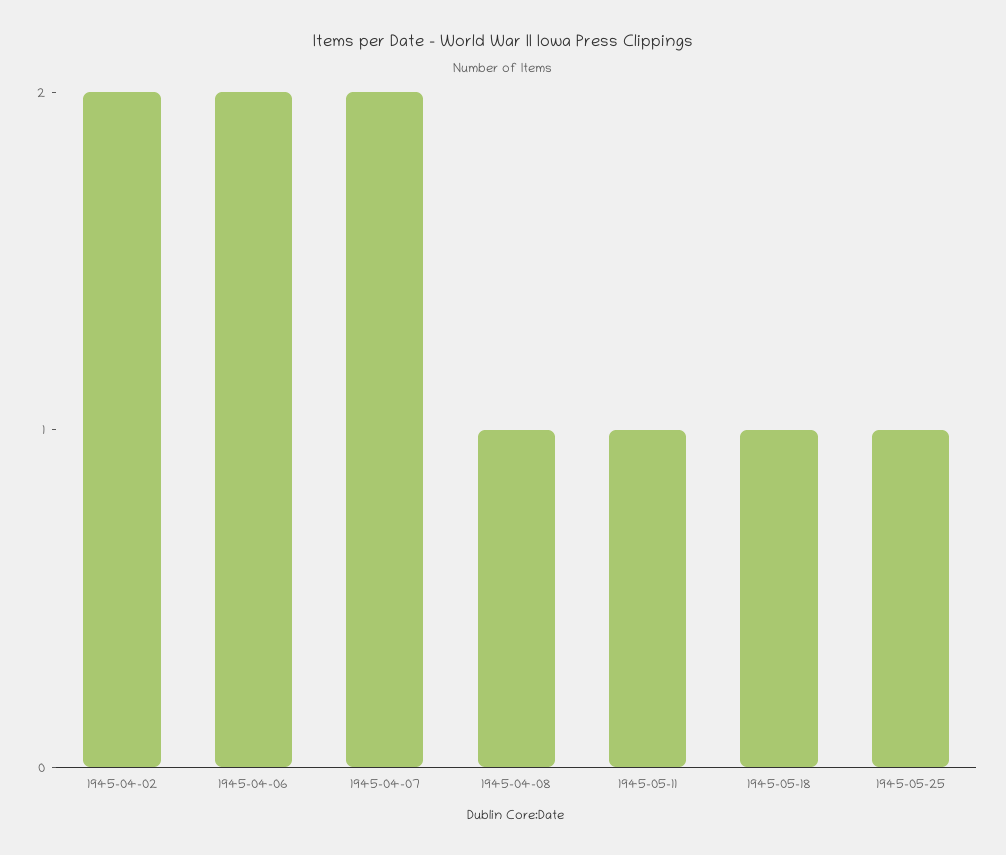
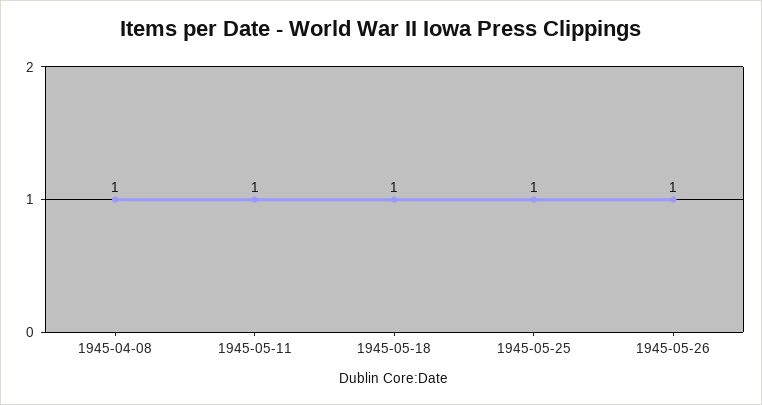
1945-04-02: 2 -> none
1945-04-06: 2 -> none
1945-04-07: 2 -> none
1945-05-26: none -> 1

